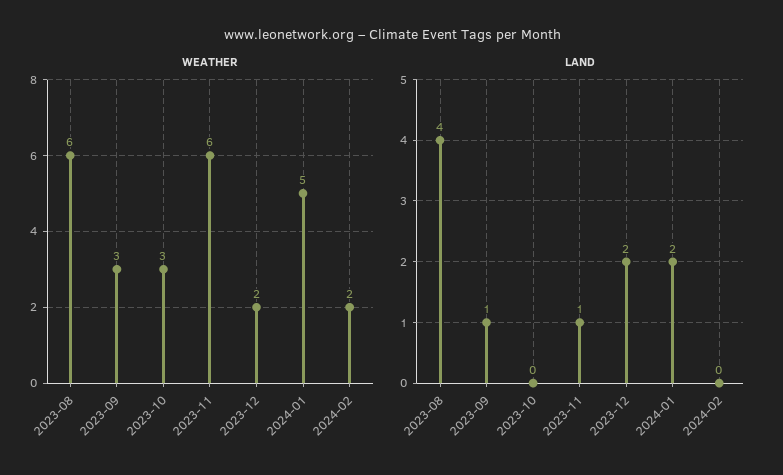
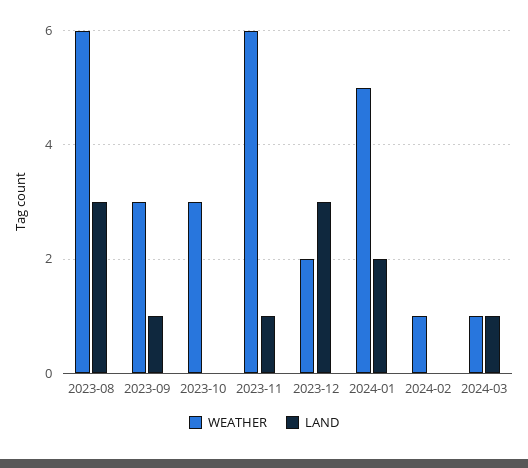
WEATHER, 2024-02: 2 -> 1
LAND, 2023-08: 4 -> 3
LAND, 2023-12: 2 -> 3
WEATHER, 2024-03: none -> 1
LAND, 2024-03: none -> 1

